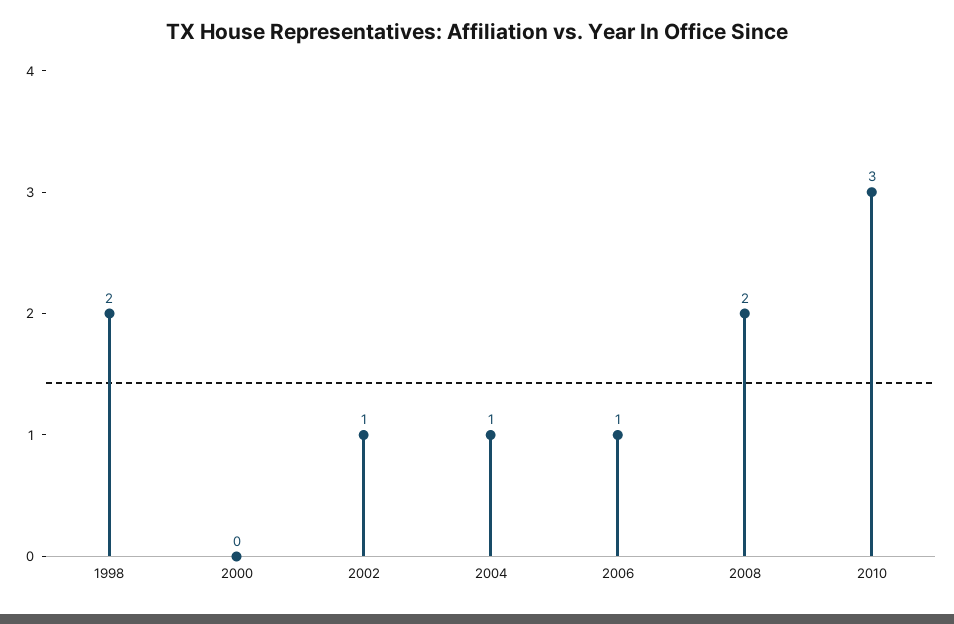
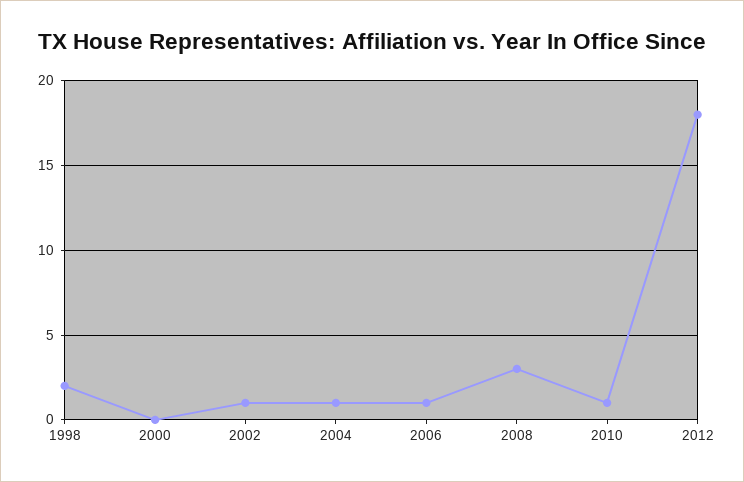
2008: 2 -> 3
2010: 3 -> 1
2012: none -> 18

